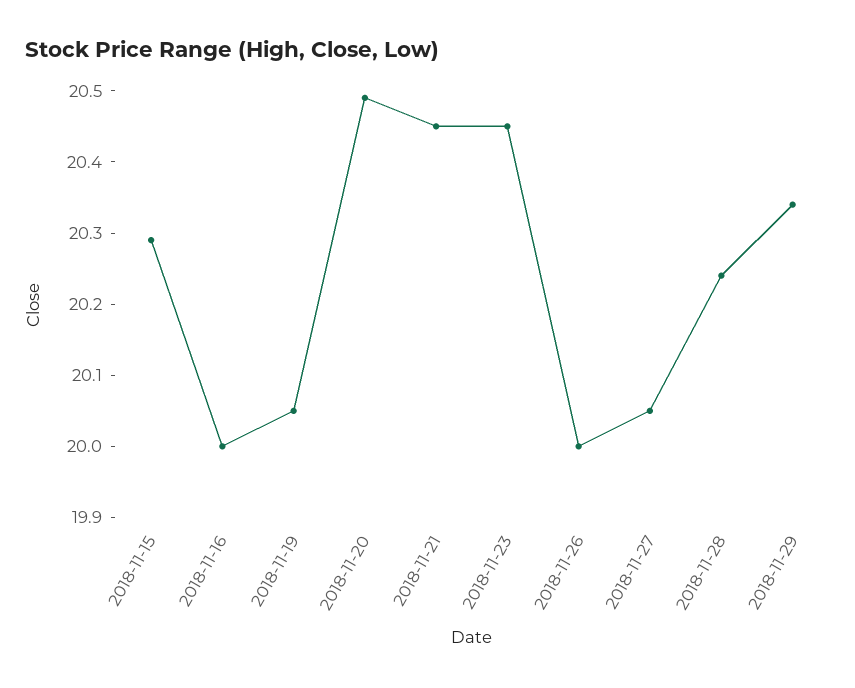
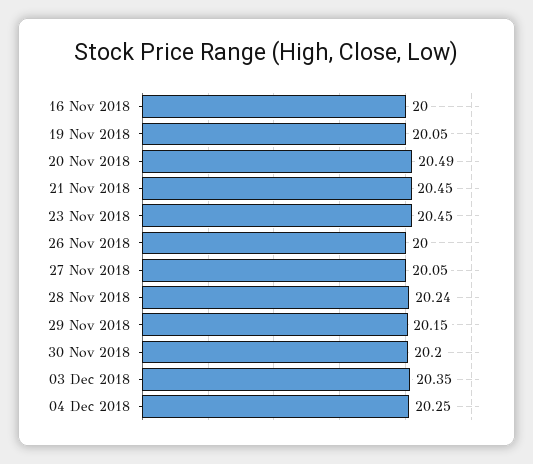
2018-11-15: 20.3 -> none
2018-11-29: 20.35 -> 20.15
30 Nov 2018: none -> 20.2
03 Dec 2018: none -> 20.35
04 Dec 2018: none -> 20.25

